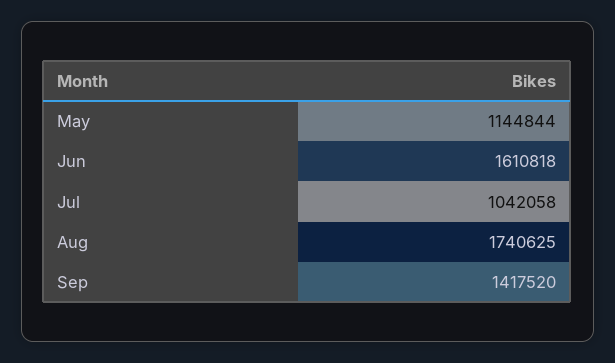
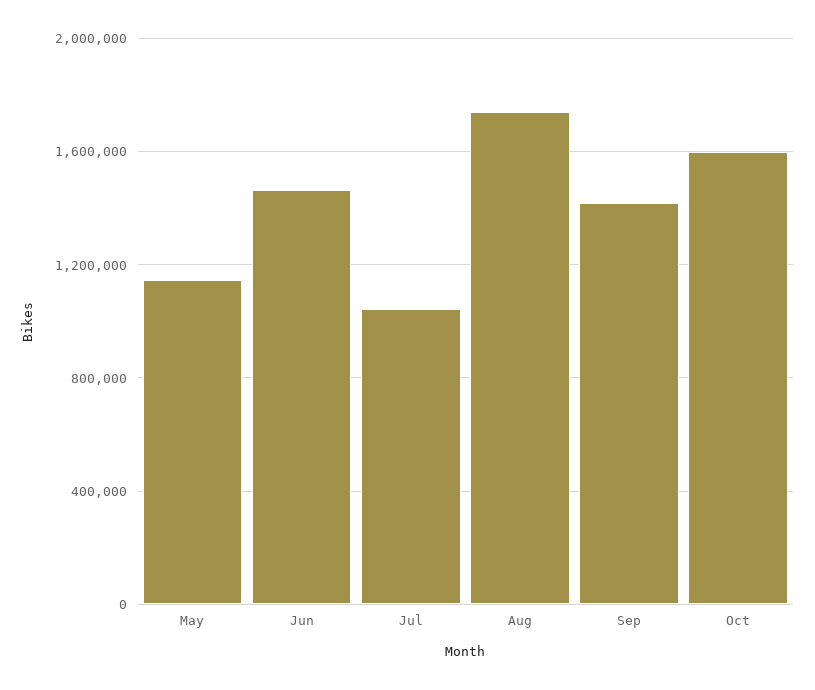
Jun: 1610818 -> 1450000
Oct: none -> 1600000

